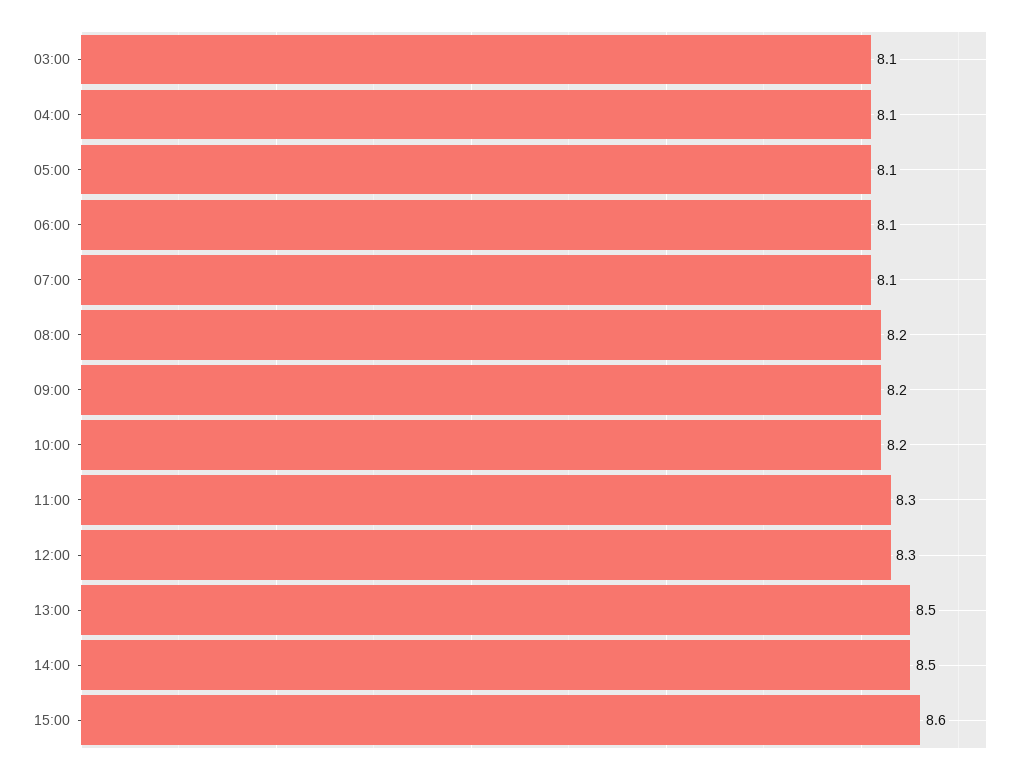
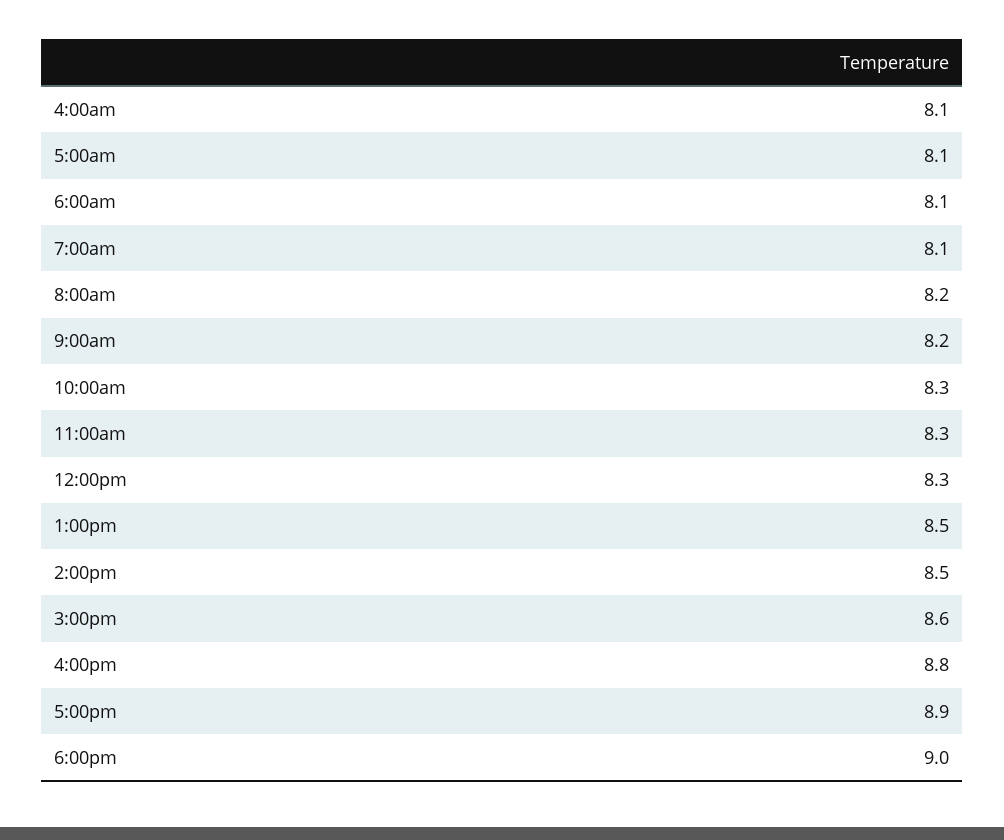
03:00: 8.1 -> none
10:00: 8.2 -> 8.3
4:00pm: none -> 8.8
5:00pm: none -> 8.9
6:00pm: none -> 9

